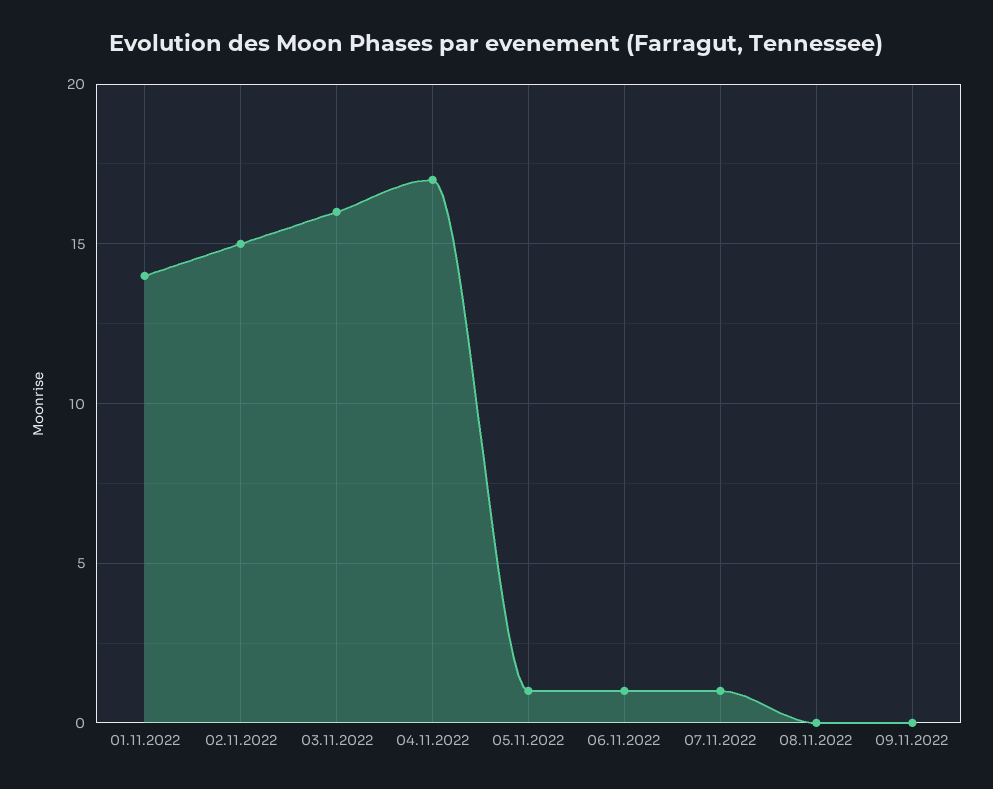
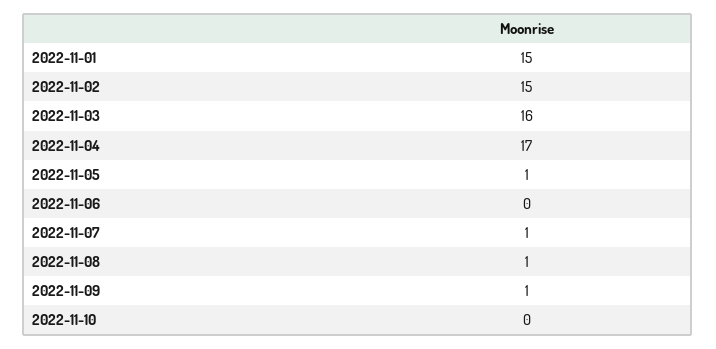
01.11.2022: 14 -> 15
06.11.2022: 1 -> 0
08.11.2022: 0 -> 1
09.11.2022: 0 -> 1
2022-11-10: none -> 0

